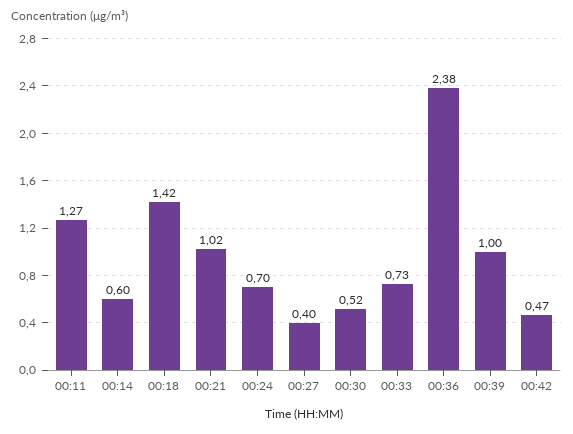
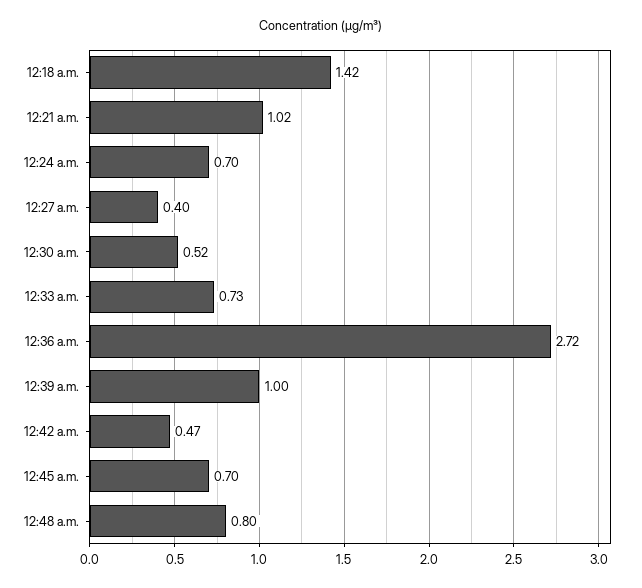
00:11: 1.27 -> none
00:14: 0.6 -> none
00:36: 2.38 -> 2.72
12:45 a.m.: none -> 0.7
12:48 a.m.: none -> 0.8

